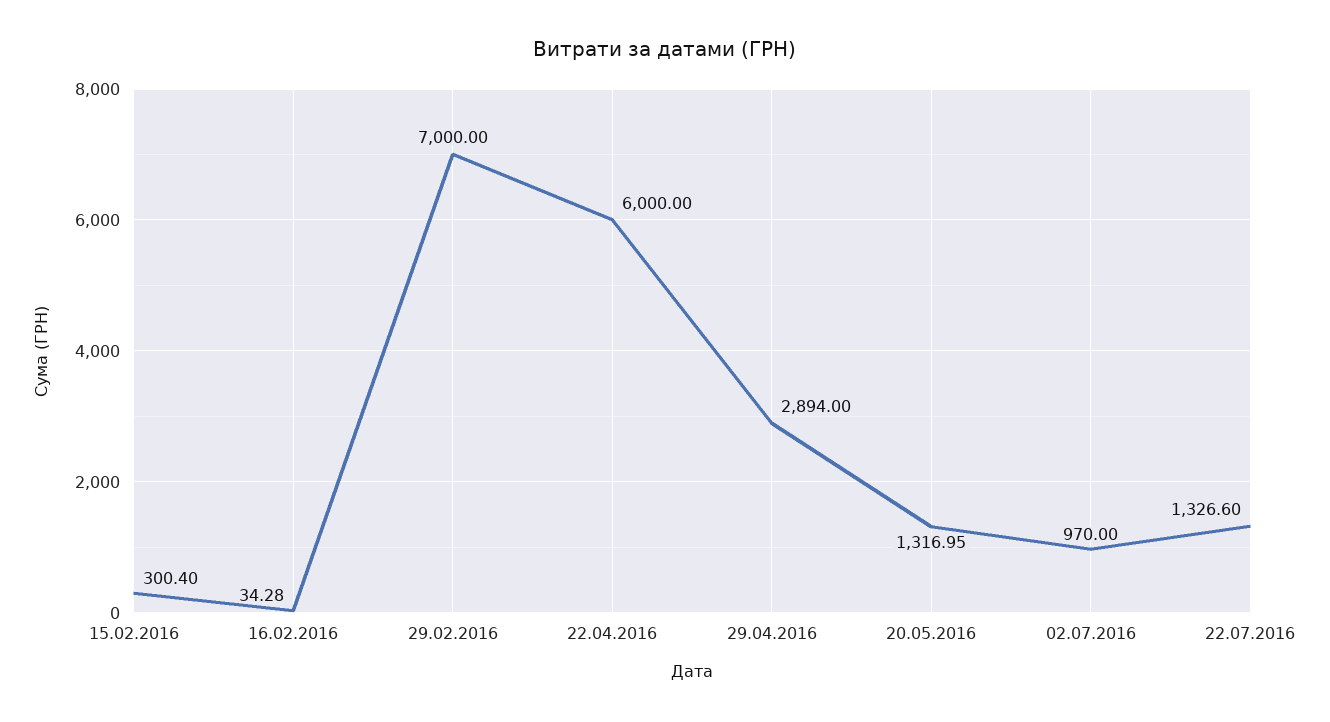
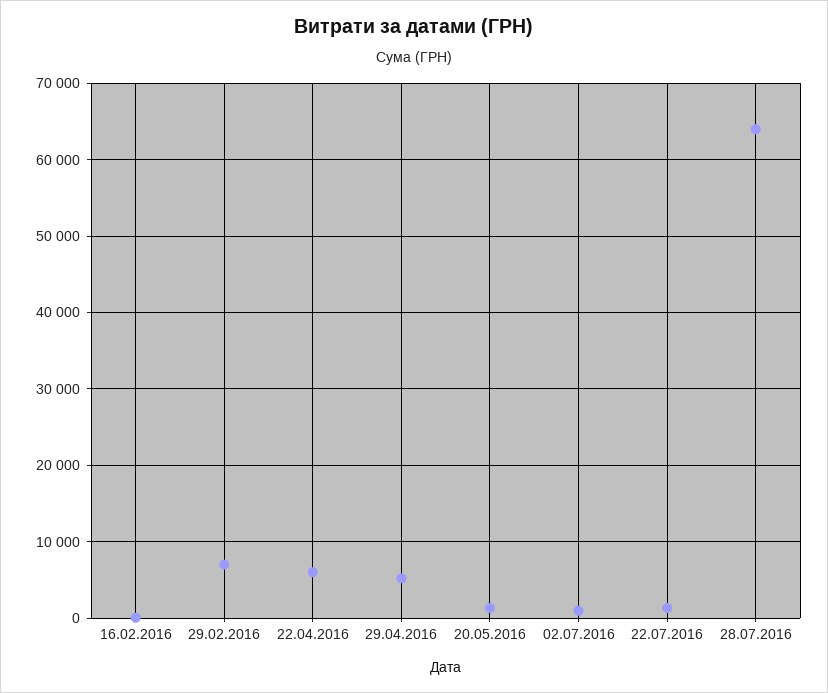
15.02.2016: 300.4 -> none
29.04.2016: 2894 -> 5000
28.07.2016: none -> 64000

